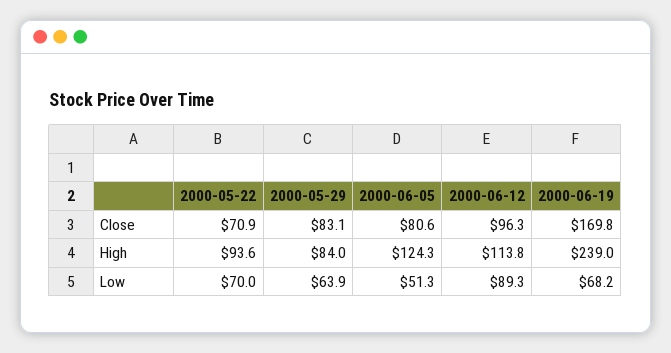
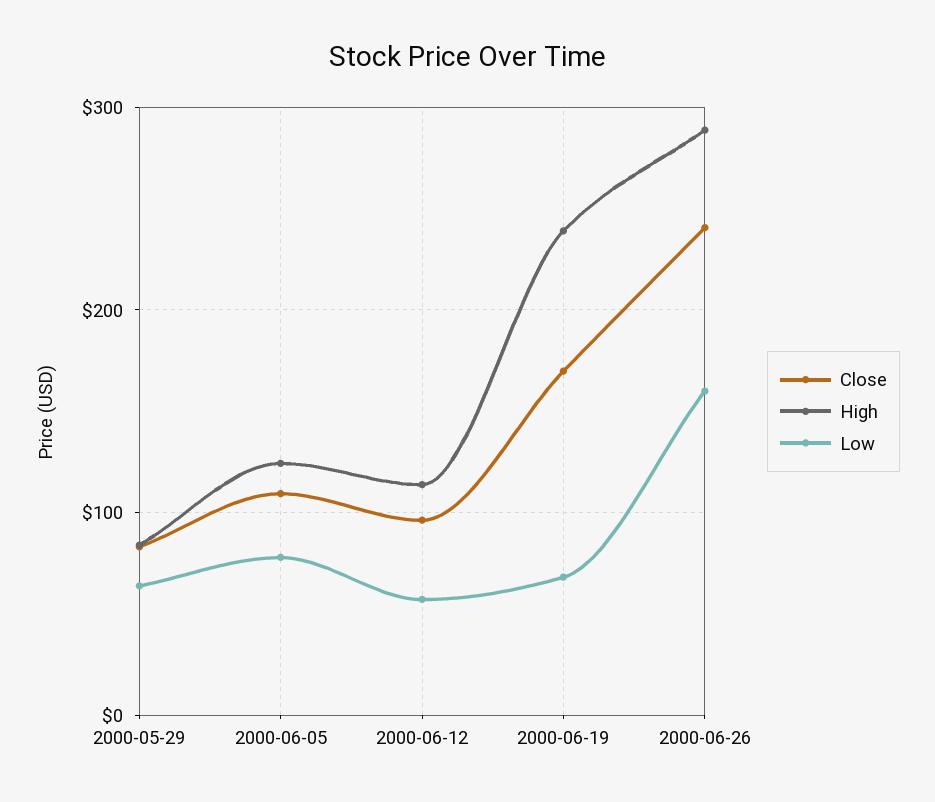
Close, 2000-05-22: 70.9 -> none
Close, 2000-06-05: 80.6 -> 110
High, 2000-05-22: 93.6 -> none
Low, 2000-05-22: 70 -> none
Low, 2000-06-05: 51.3 -> 80
Low, 2000-06-12: 89.3 -> 60
Close, 2000-06-26: none -> 240
High, 2000-06-26: none -> 290
Low, 2000-06-26: none -> 160

